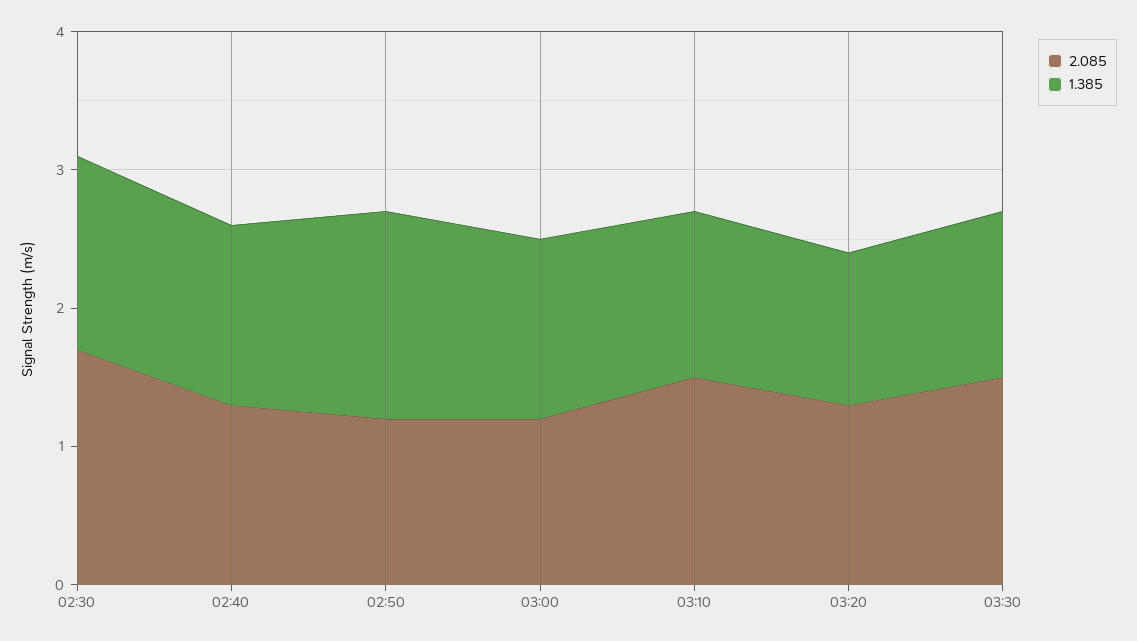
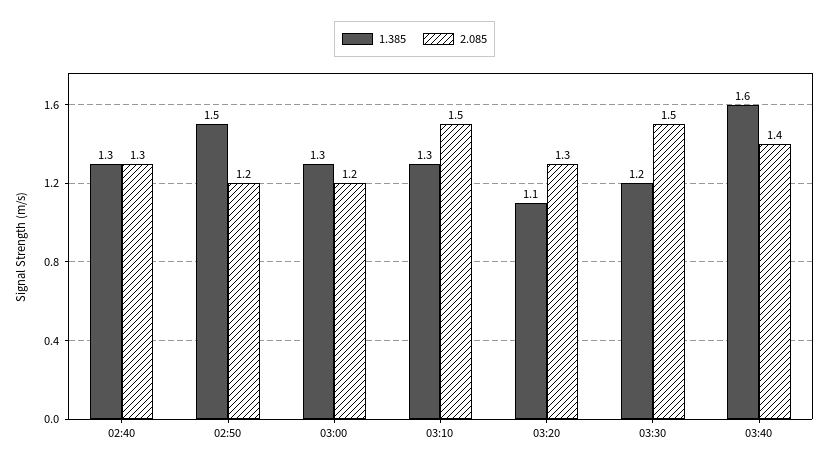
2.085, 02:30: 1.7 -> none
1.385, 02:30: 1.4 -> none
1.385, 03:10: 1.2 -> 1.3
1.385, 03:40: none -> 1.6
2.085, 03:40: none -> 1.4

